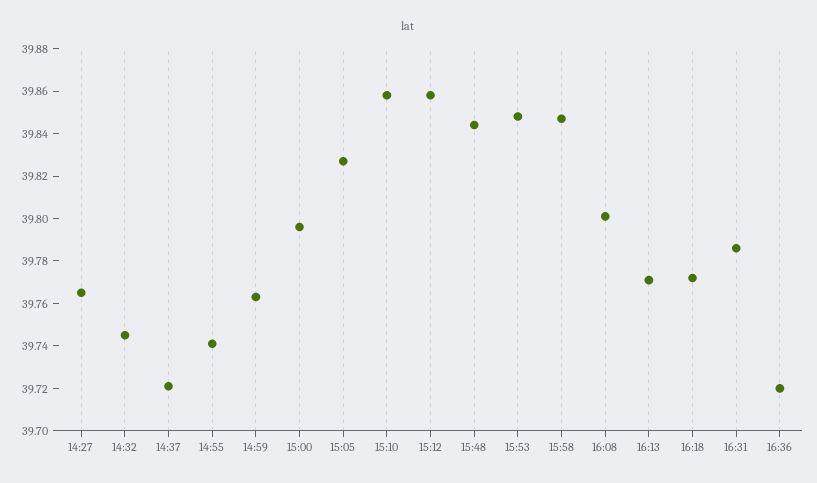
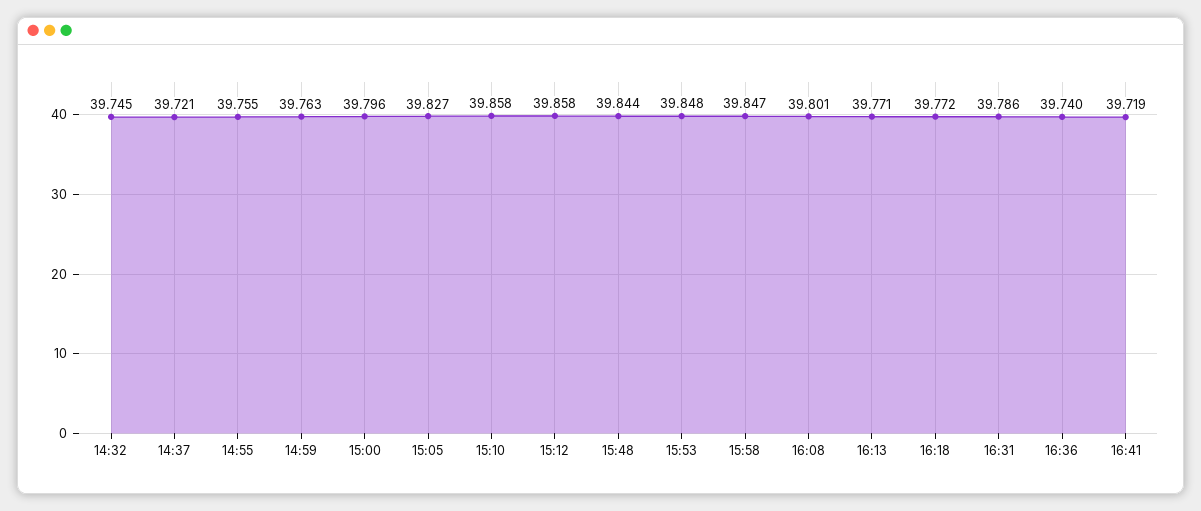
14:27: 39.765 -> none
14:55: 39.74 -> 39.755
16:36: 39.72 -> 39.74
16:41: none -> 39.719

